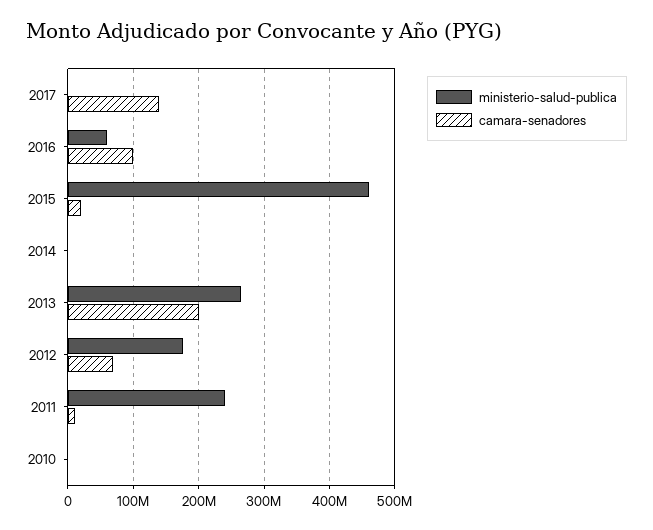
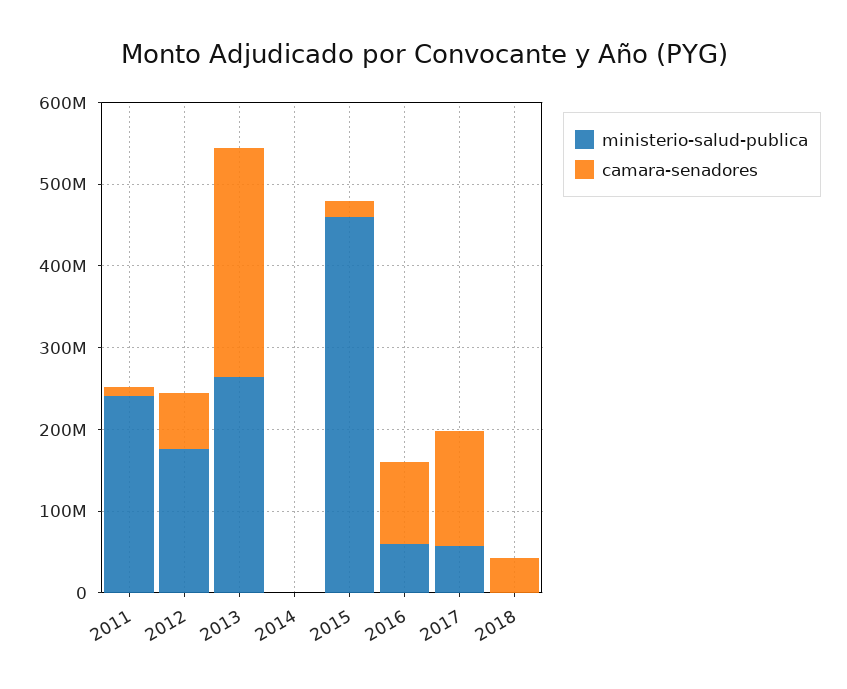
ministerio-salud-publica, 2017: 0 -> 60000000
camara-senadores, 2013: 200000000 -> 280000000
ministerio-salud-publica, 2010: 0 -> none
camara-senadores, 2010: 0 -> none
ministerio-salud-publica, 2018: none -> 0
camara-senadores, 2018: none -> 40000000

